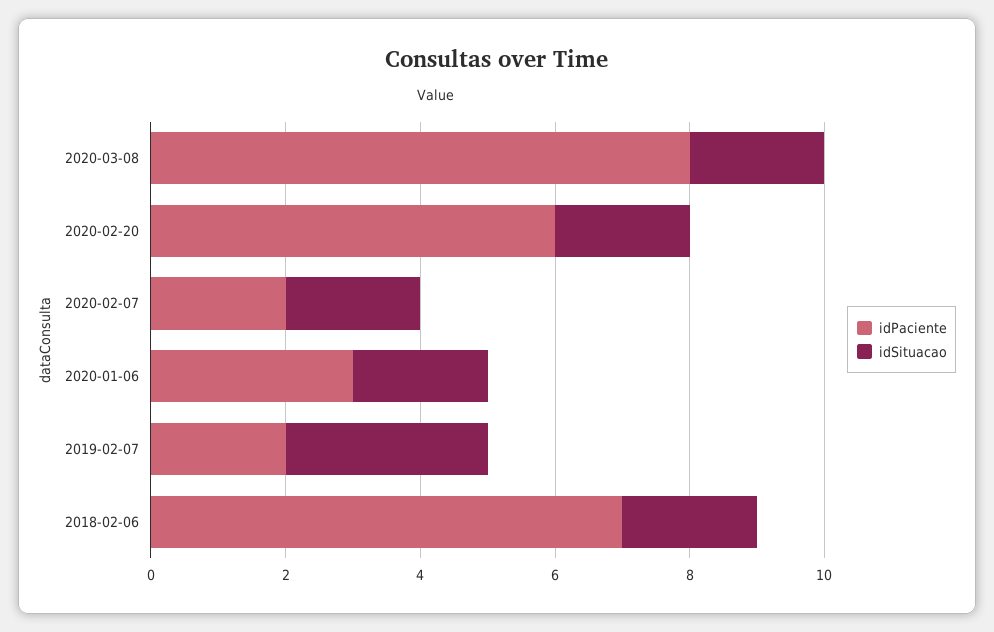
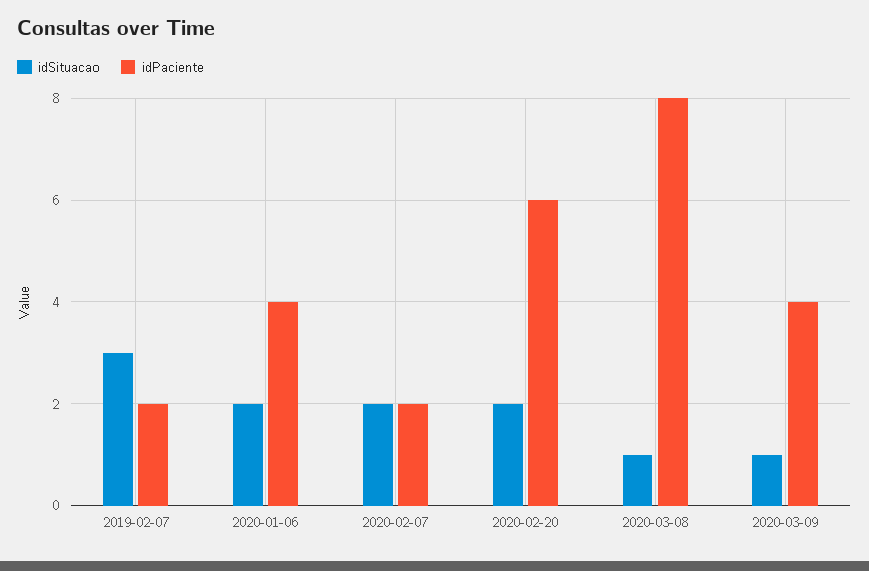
idSituacao, 2020-03-08: 2 -> 1
idPaciente, 2020-01-06: 3 -> 4
idPaciente, 2018-02-06: 7 -> none
idSituacao, 2018-02-06: 2 -> none
idSituacao, 2020-03-09: none -> 1
idPaciente, 2020-03-09: none -> 4

